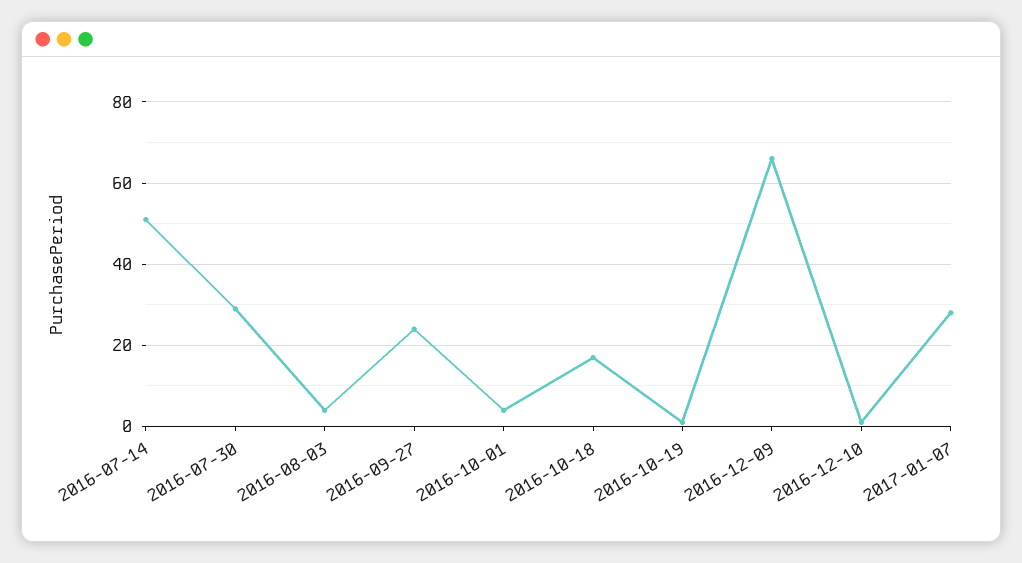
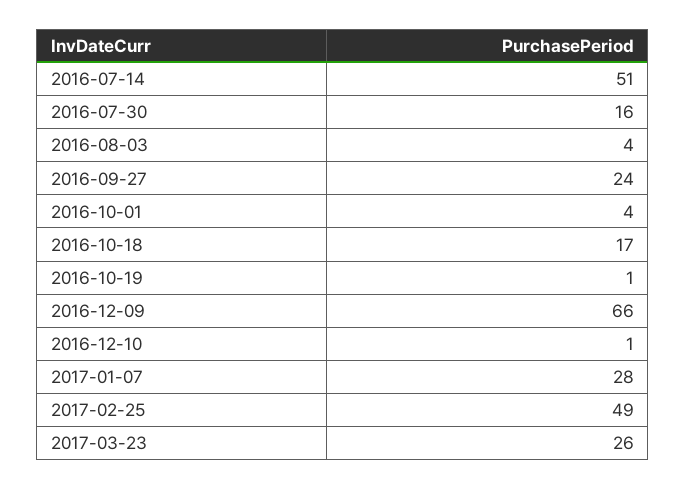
2016-07-30: 30 -> 16
2017-02-25: none -> 49
2017-03-23: none -> 26

